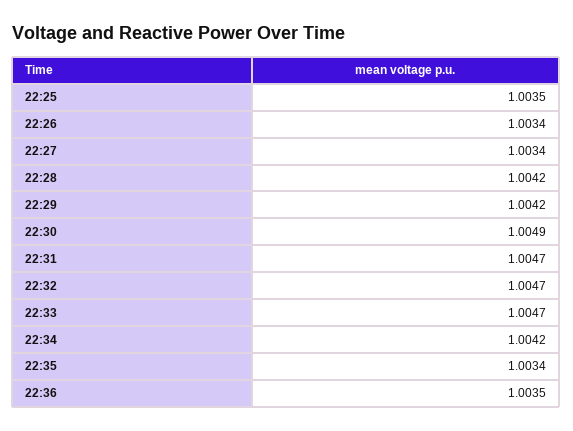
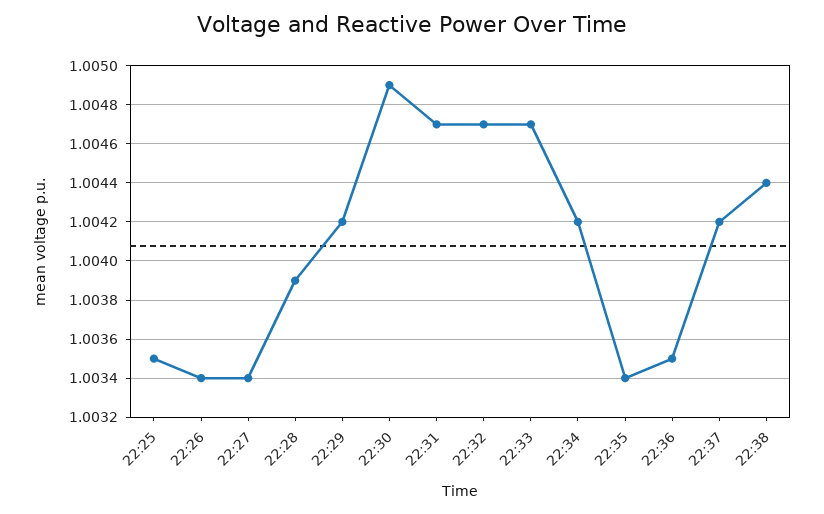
22:28: 1.0042 -> 1.0039
22:37: none -> 1.0042
22:38: none -> 1.0044

